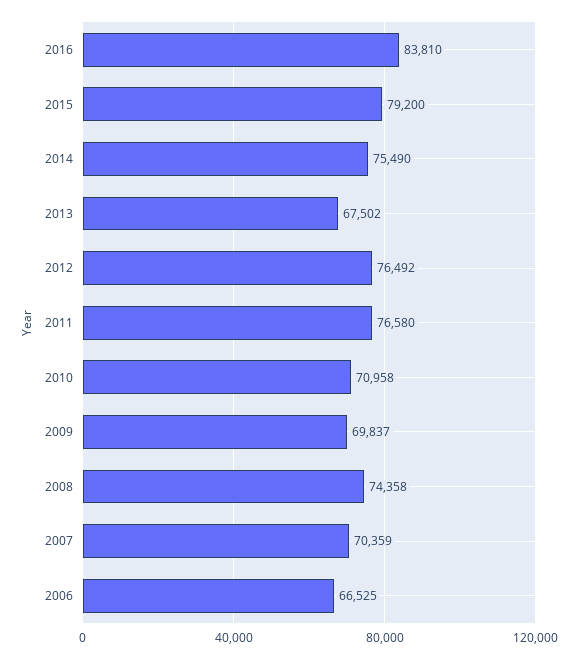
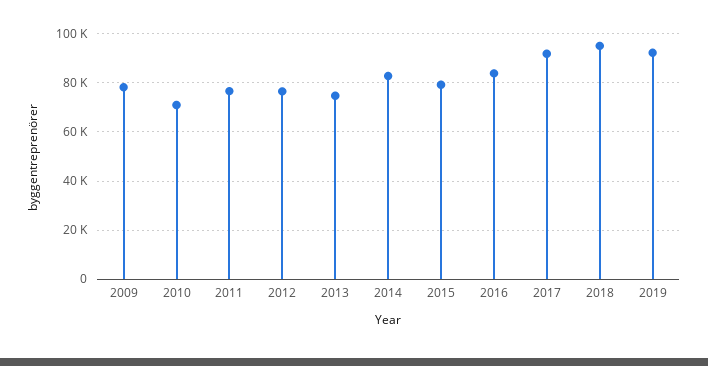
2014: 75490 -> 82500
2013: 67502 -> 75000
2009: 69837 -> 77500
2008: 74358 -> none
2007: 70359 -> none
2006: 66525 -> none
2017: none -> 92500
2018: none -> 95000
2019: none -> 92500

